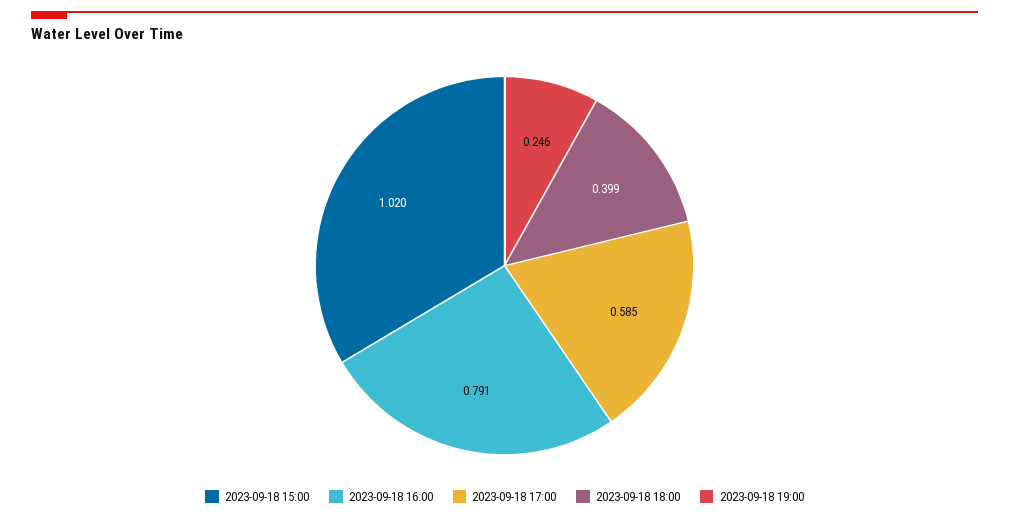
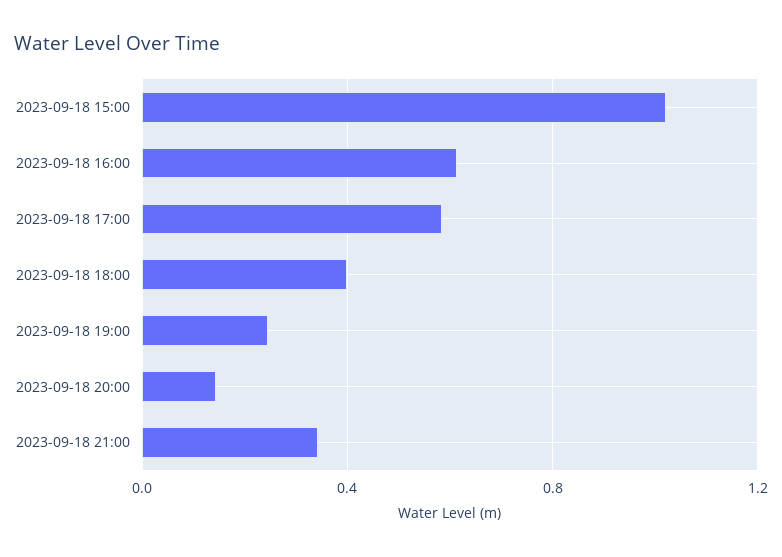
2023-09-18 16:00: 0.791 -> 0.6
2023-09-18 20:00: none -> 0.15
2023-09-18 21:00: none -> 0.35

